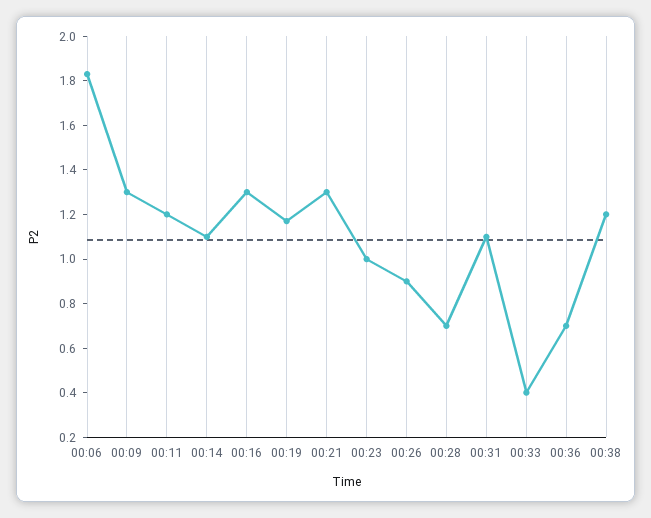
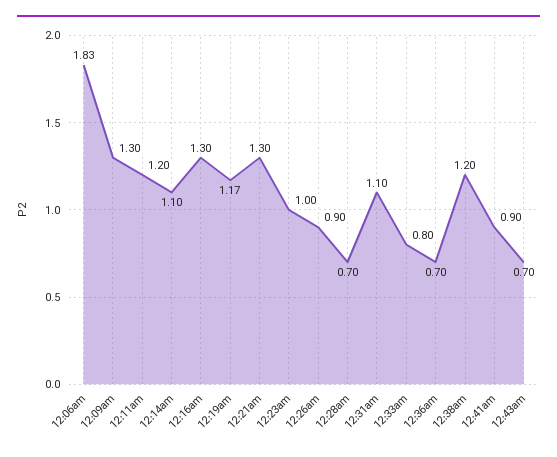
00:33: 0.4 -> 0.8
12:41am: none -> 0.9
12:43am: none -> 0.7

